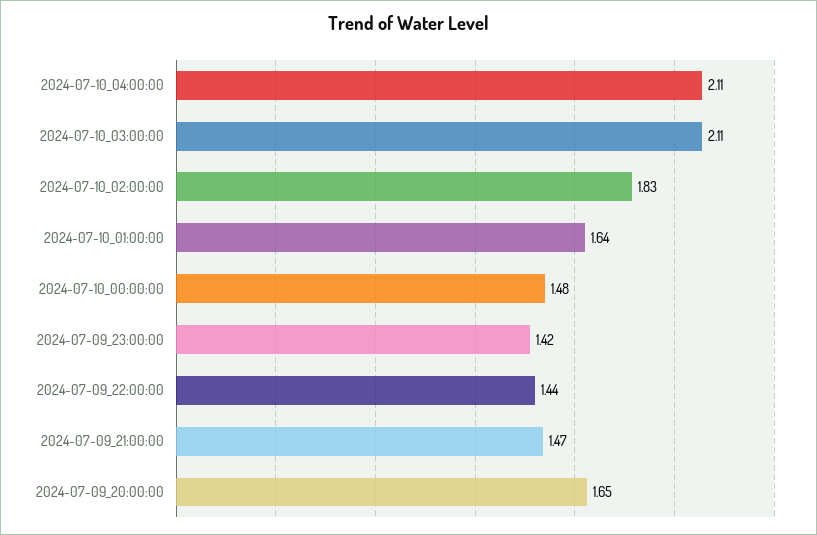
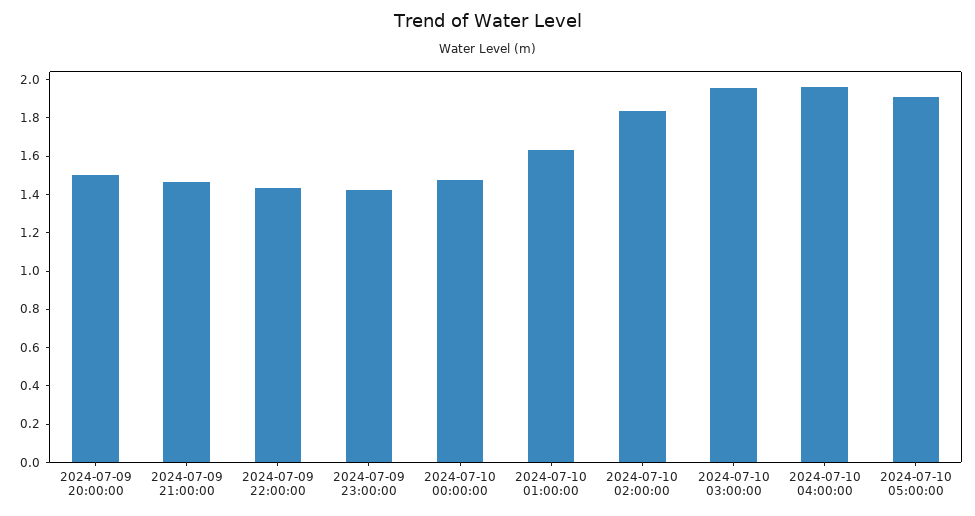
2024-07-10_04:00:00: 2.11 -> 1.95
2024-07-10_03:00:00: 2.11 -> 1.95
2024-07-09_20:00:00: 1.65 -> 1.5
2024-07-10 05:00:00: none -> 1.9

